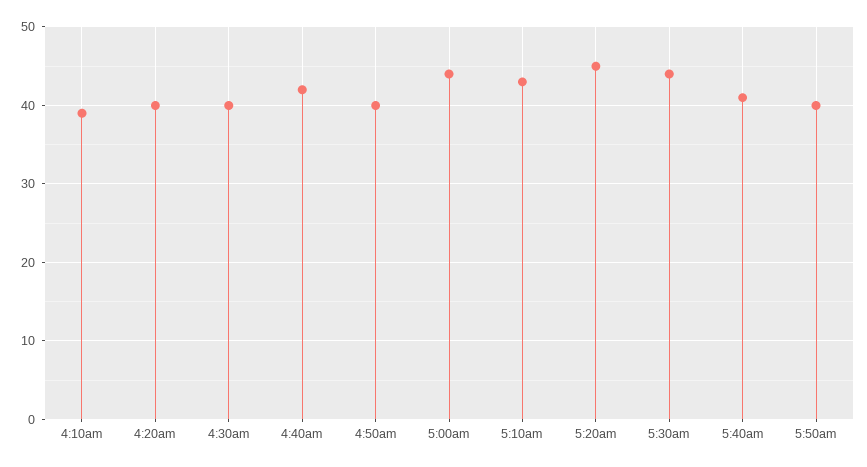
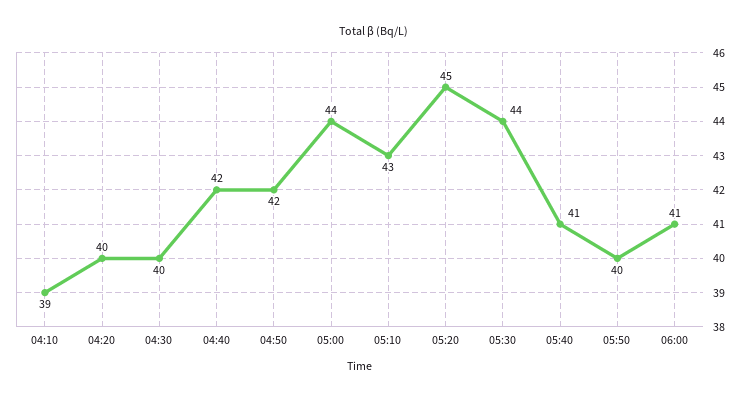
4:50am: 40 -> 42
06:00: none -> 41

